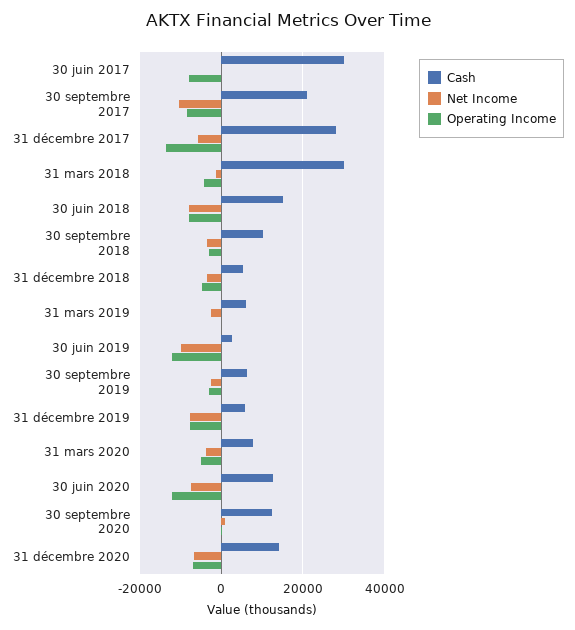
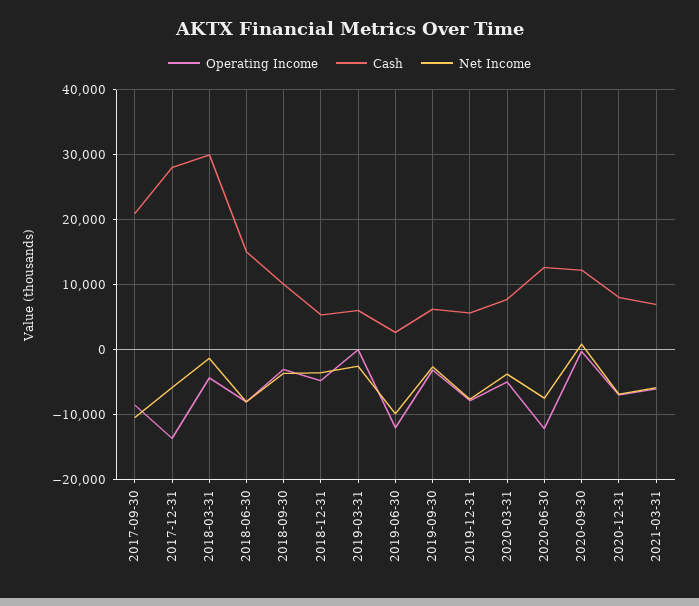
Cash, 30 juin 2017: 30000 -> none
Net Income, 30 juin 2017: 0 -> none
Operating Income, 30 juin 2017: -8000 -> none
Cash, 31 décembre 2020: 14000 -> 8000
Operating Income, 2021-03-31: none -> -6000
Cash, 2021-03-31: none -> 7000
Net Income, 2021-03-31: none -> -6000

